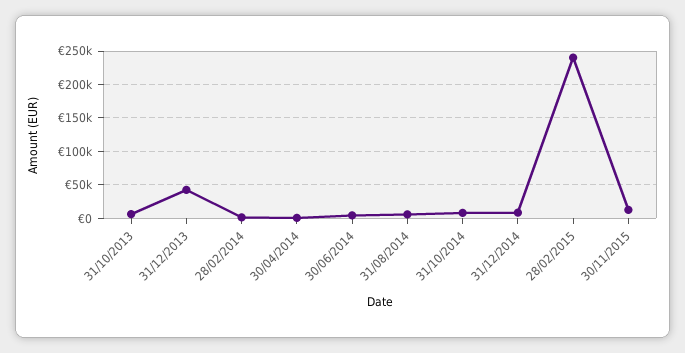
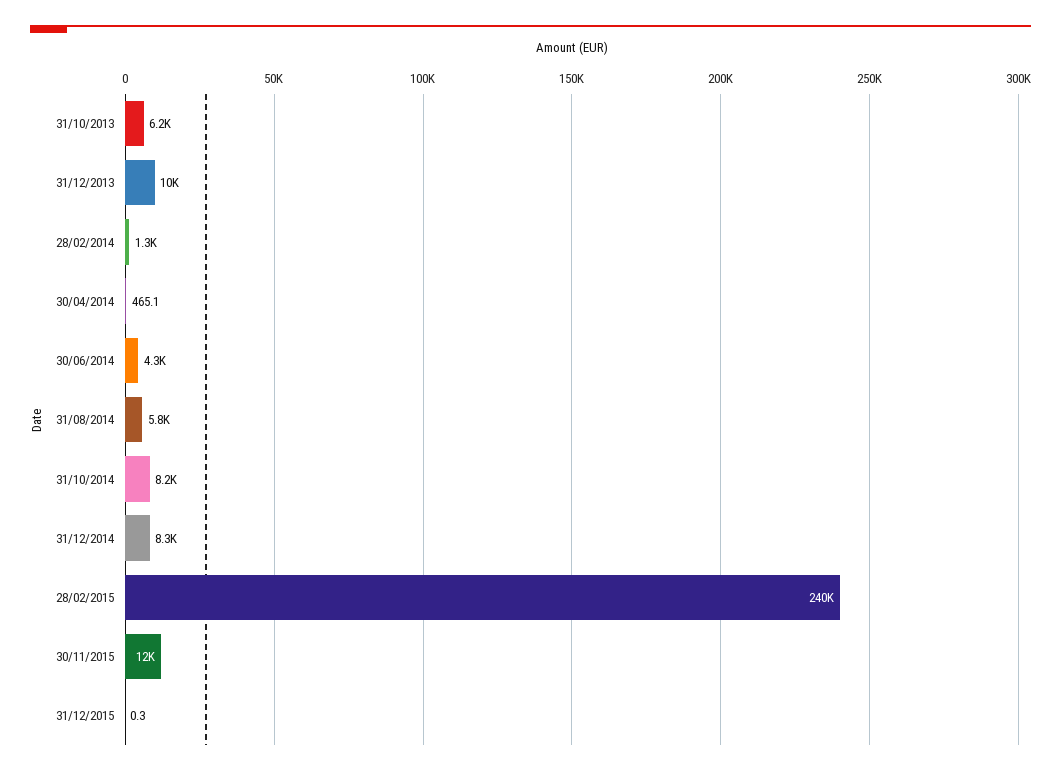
31/12/2013: 40000 -> 10000
31/12/2015: none -> 0.3

